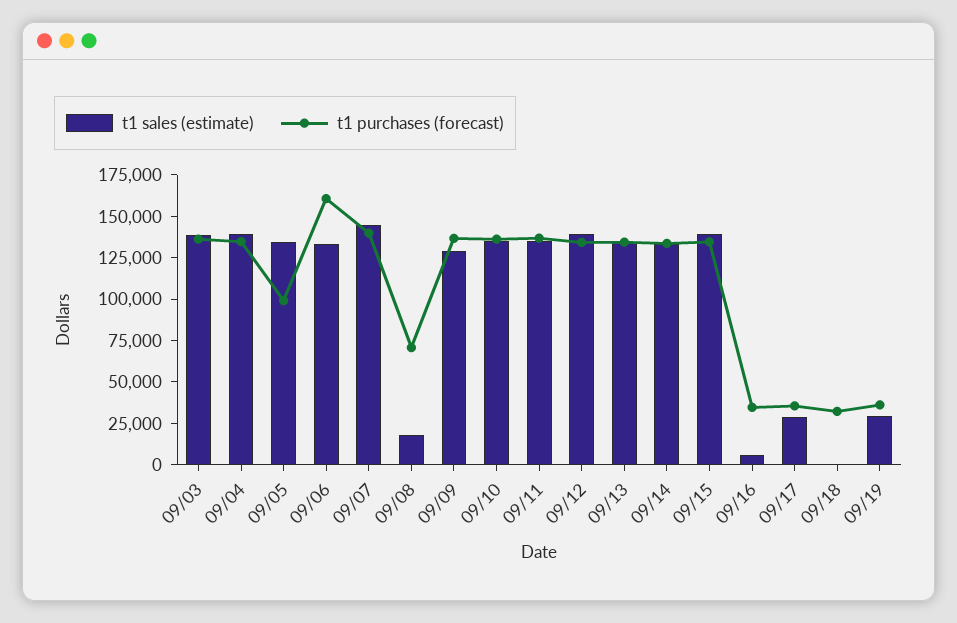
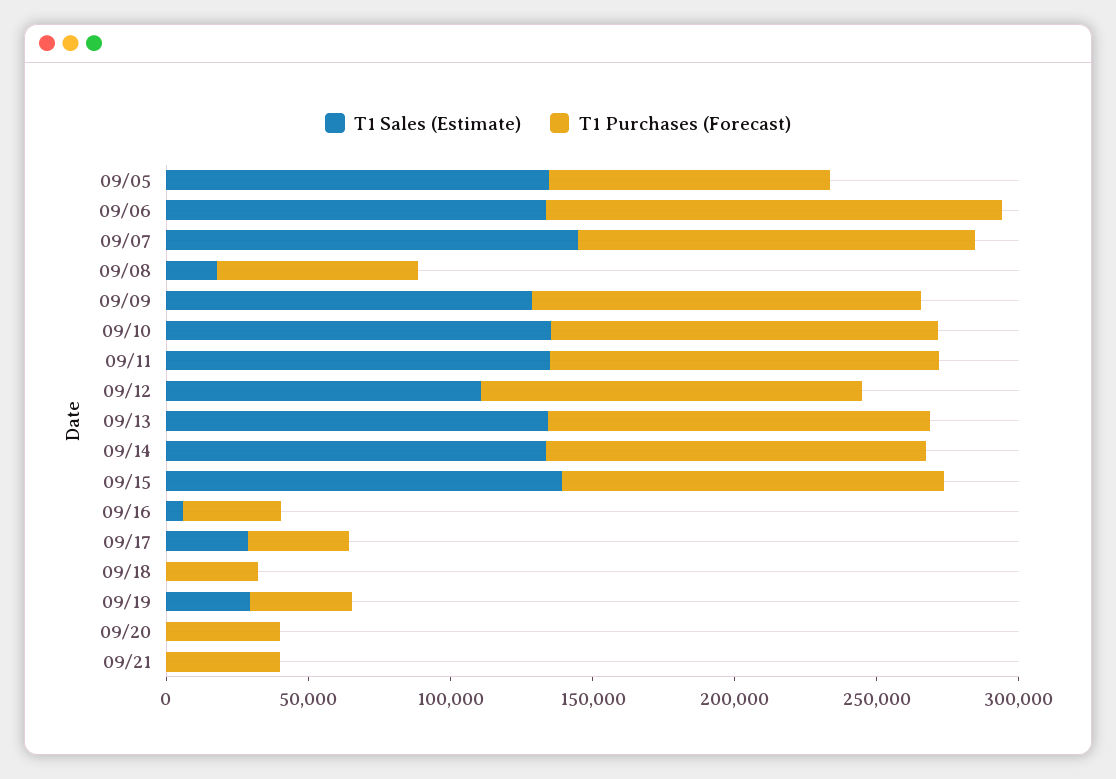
t1 sales (estimate), 09/03: 140000 -> none
t1 purchases (forecast), 09/03: 135000 -> none
t1 sales (estimate), 09/04: 140000 -> none
t1 purchases (forecast), 09/04: 135000 -> none
t1 sales (estimate), 09/12: 140000 -> 110000
t1 sales (estimate), 09/20: none -> 0
t1 purchases (forecast), 09/20: none -> 40000
t1 sales (estimate), 09/21: none -> 0
t1 purchases (forecast), 09/21: none -> 40000

